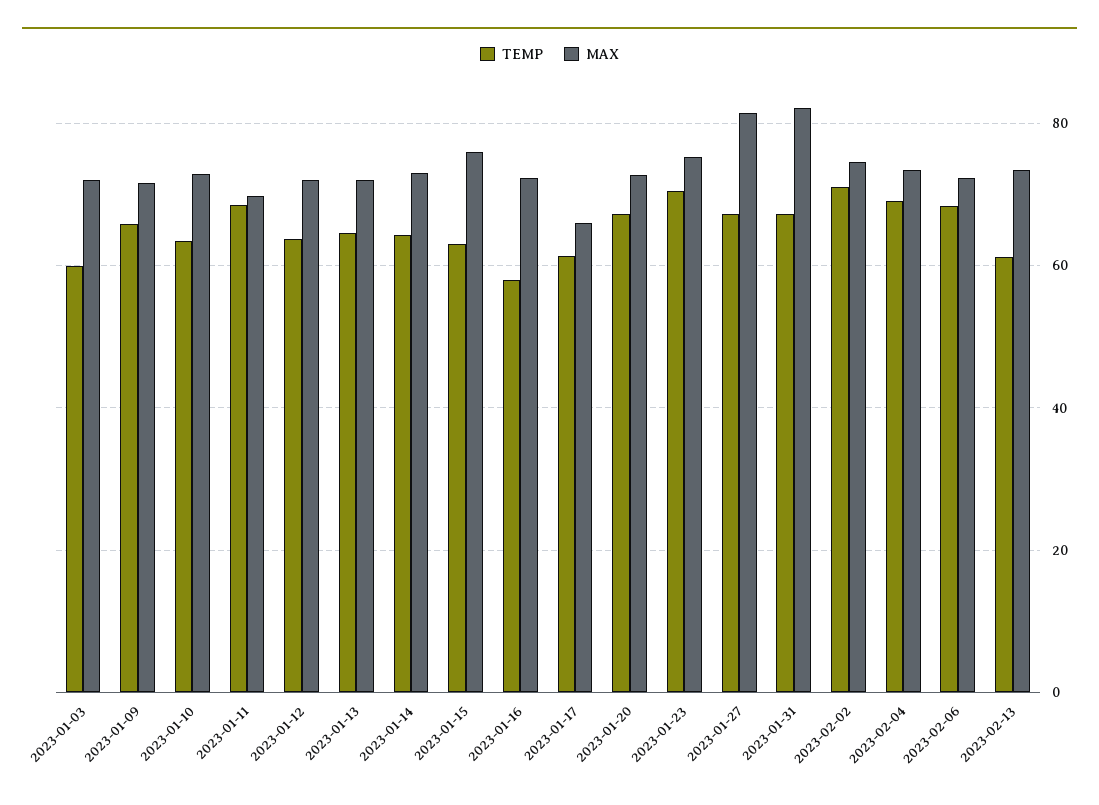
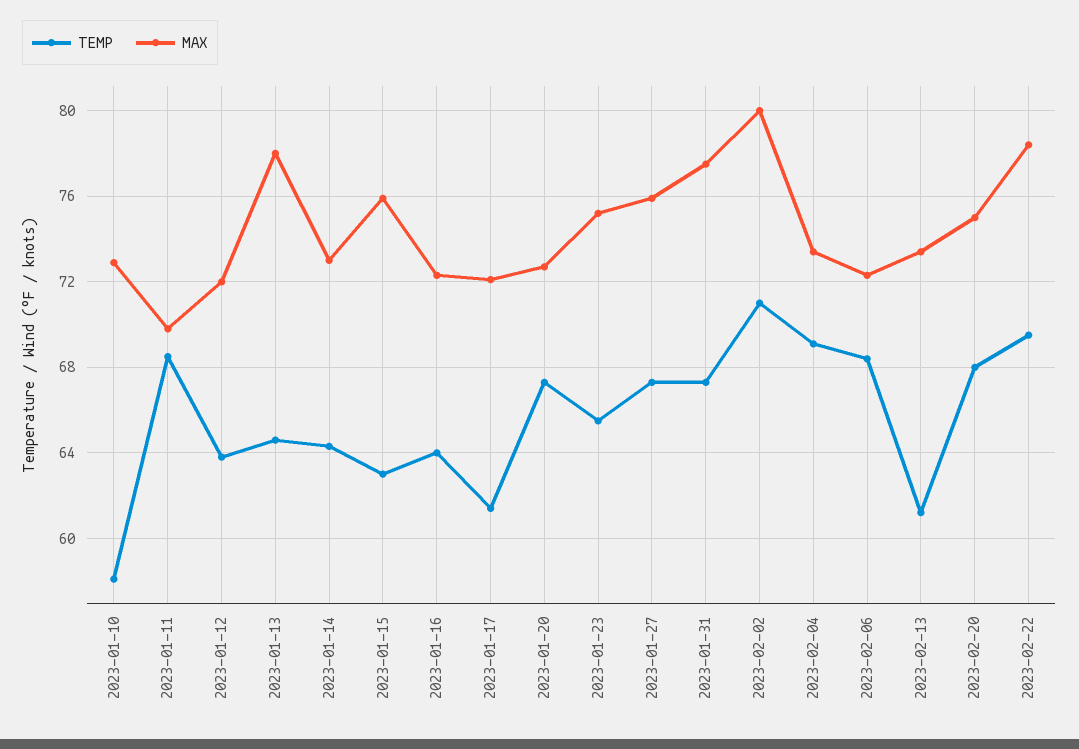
TEMP, 2023-01-03: 60 -> none
MAX, 2023-01-03: 72 -> none
TEMP, 2023-01-09: 66 -> none
MAX, 2023-01-09: 72 -> none
TEMP, 2023-01-10: 64 -> 58
MAX, 2023-01-13: 72 -> 78
TEMP, 2023-01-16: 58 -> 64
MAX, 2023-01-17: 66 -> 72
TEMP, 2023-01-23: 70 -> 65.5
MAX, 2023-01-27: 82 -> 76
MAX, 2023-01-31: 82 -> 77.5
MAX, 2023-02-02: 74 -> 80
TEMP, 2023-02-20: none -> 68
MAX, 2023-02-20: none -> 75
TEMP, 2023-02-22: none -> 69.5
MAX, 2023-02-22: none -> 78.5

